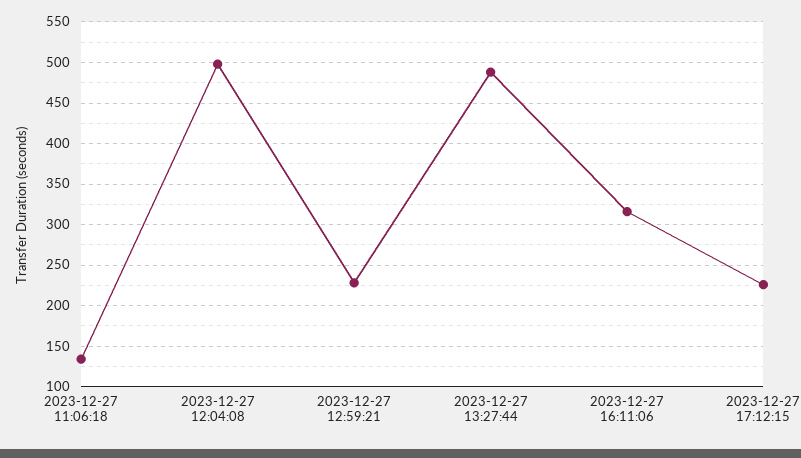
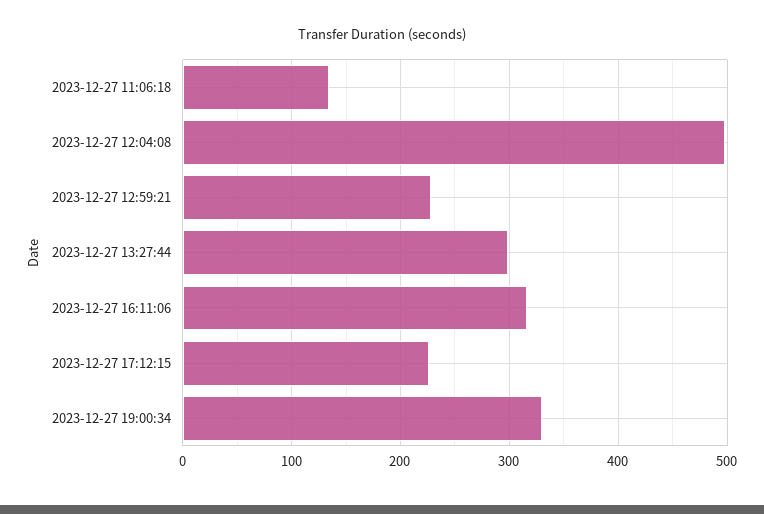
2023-12-27 13:27:44: 490 -> 300
2023-12-27 19:00:34: none -> 330

